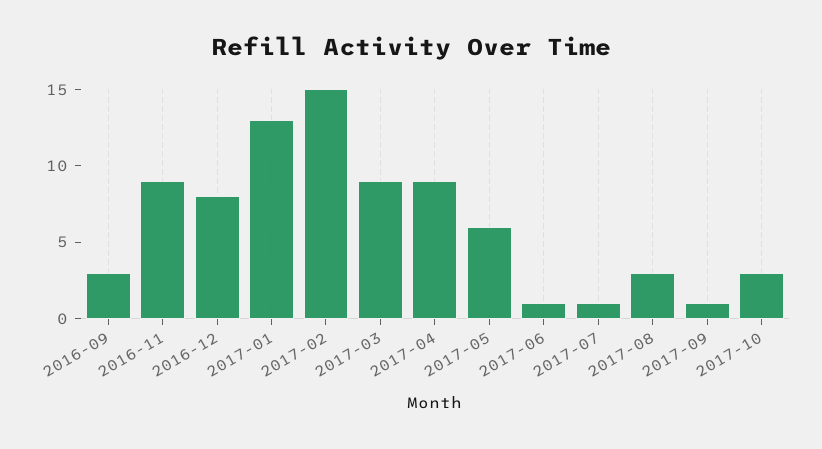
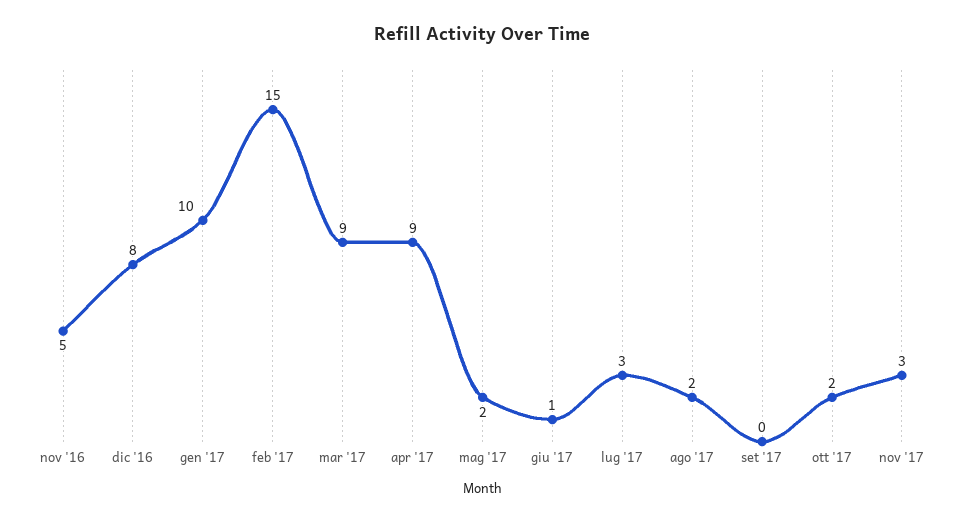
2016-09: 3 -> none
2016-11: 9 -> 5
2017-01: 13 -> 10
2017-05: 6 -> 2
2017-07: 1 -> 3
2017-08: 3 -> 2
2017-09: 1 -> 0
2017-10: 3 -> 2
nov '17: none -> 3

